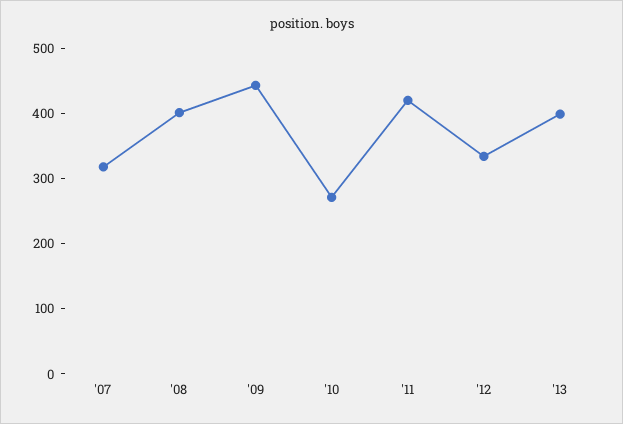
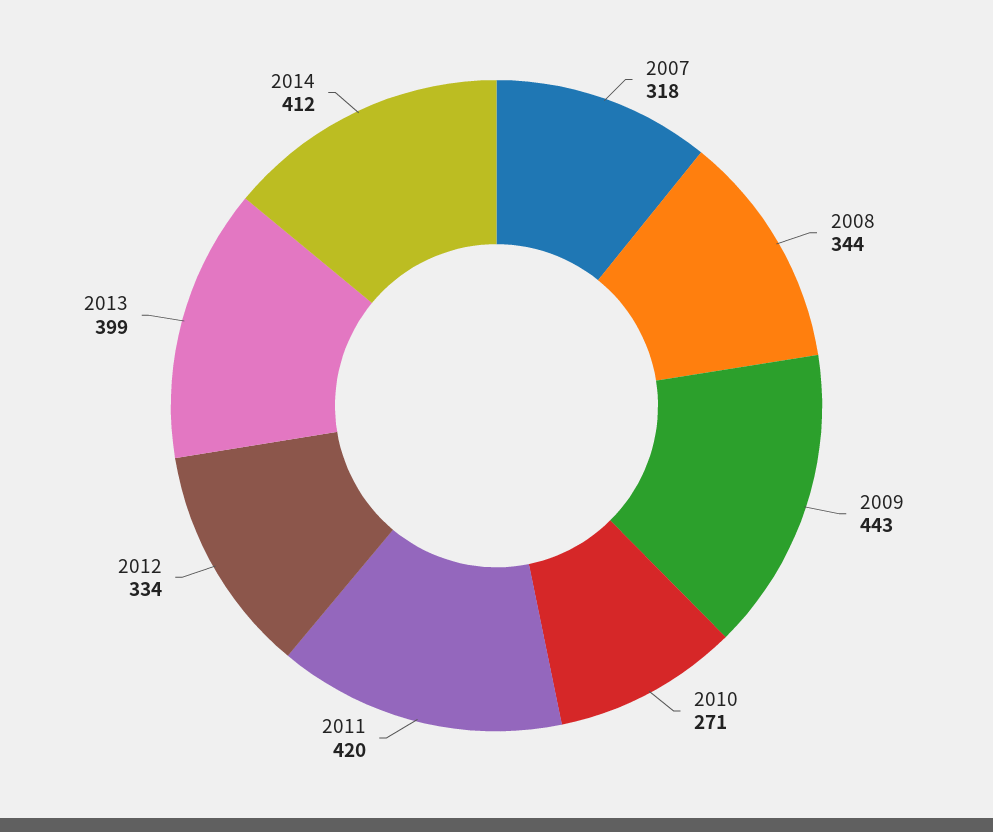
'08: 400 -> 344
2014: none -> 412

